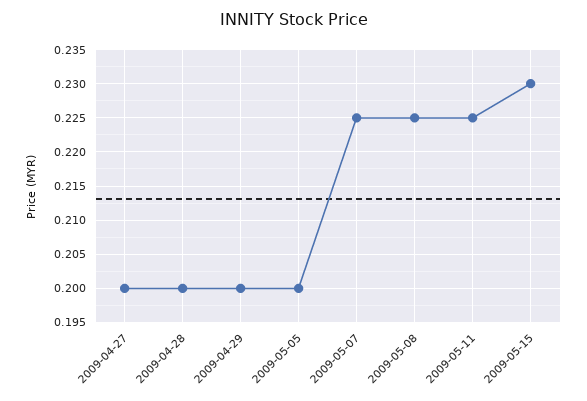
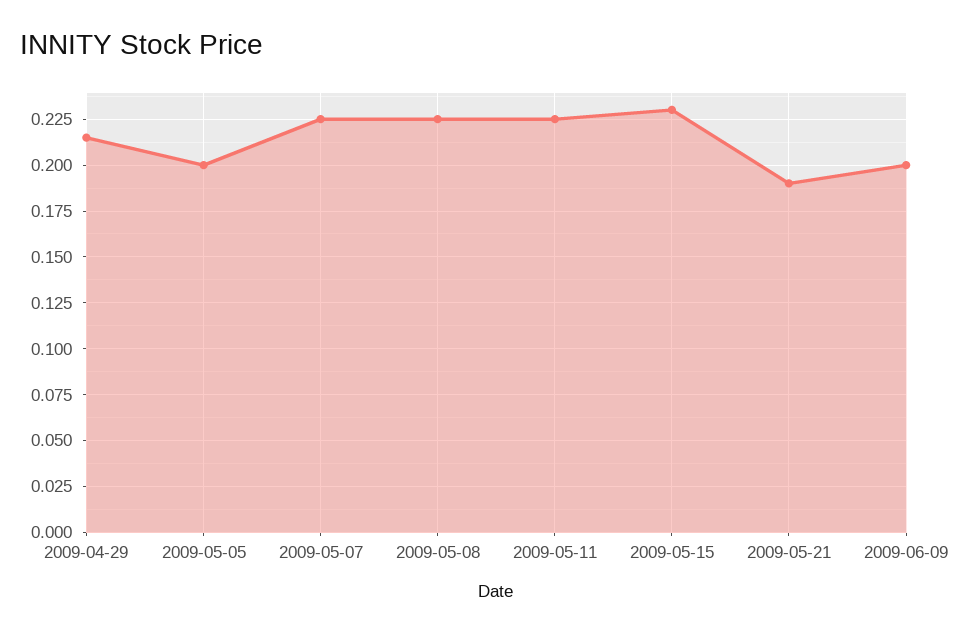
2009-04-27: 0.2 -> none
2009-04-28: 0.2 -> none
2009-04-29: 0.2 -> 0.215
2009-05-21: none -> 0.19
2009-06-09: none -> 0.2

